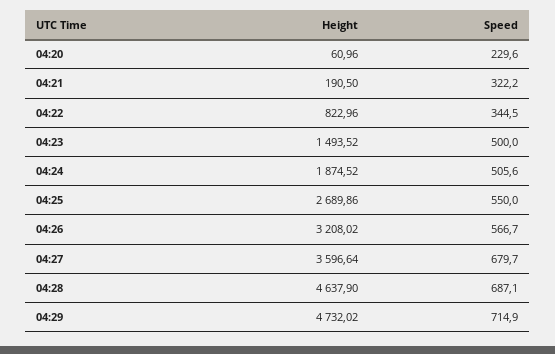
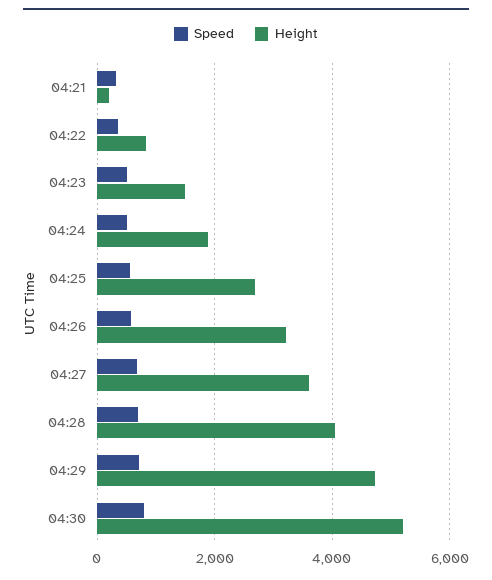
Height, 04:20: 60.96 -> none
Speed, 04:20: 229.6 -> none
Height, 04:28: 4637.9 -> 4000
Speed, 04:30: none -> 800
Height, 04:30: none -> 5200

